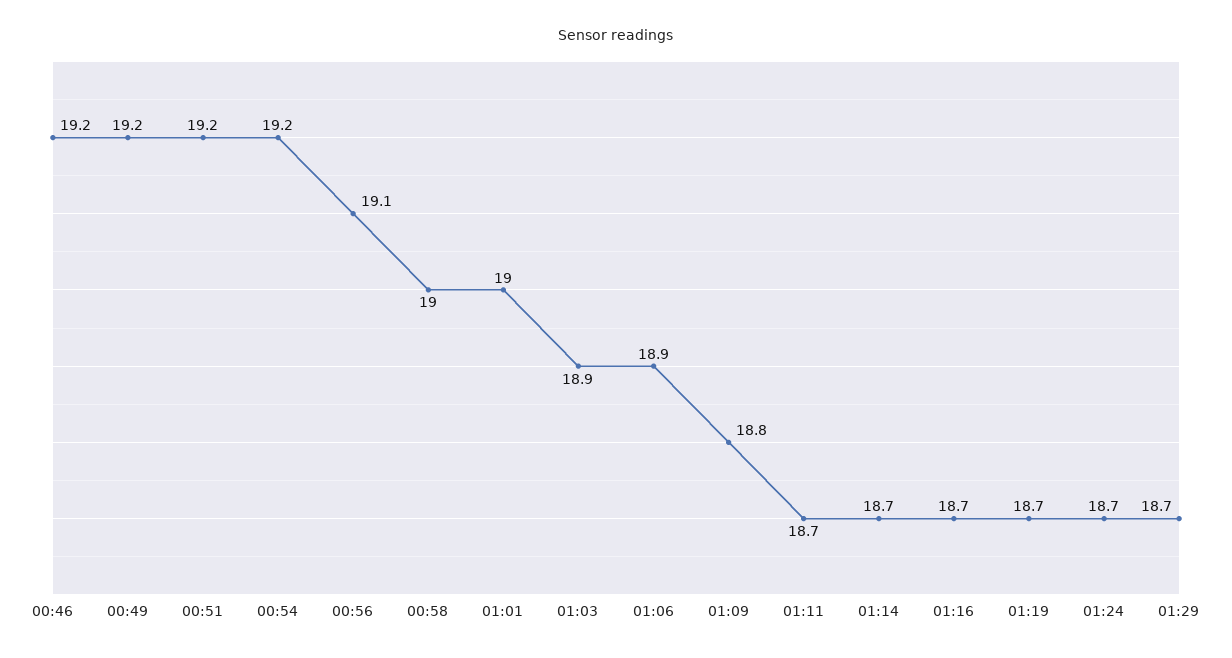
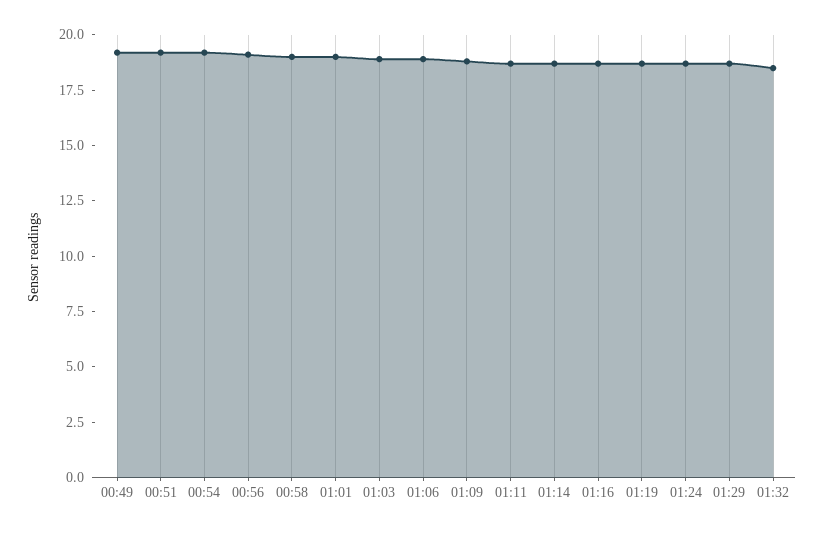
00:46: 19.2 -> none
01:32: none -> 18.5

